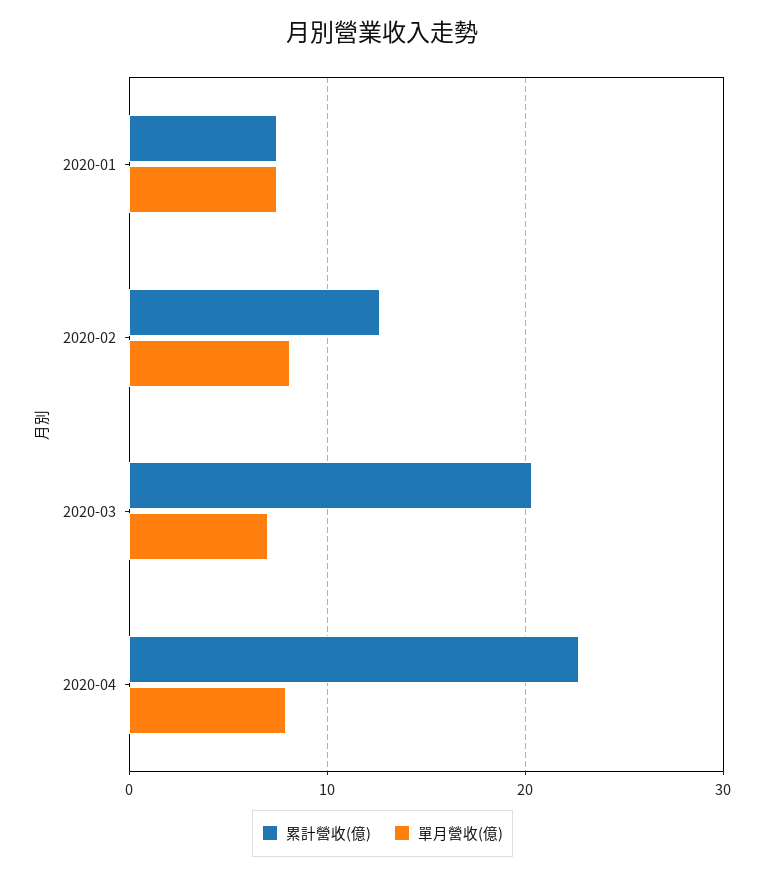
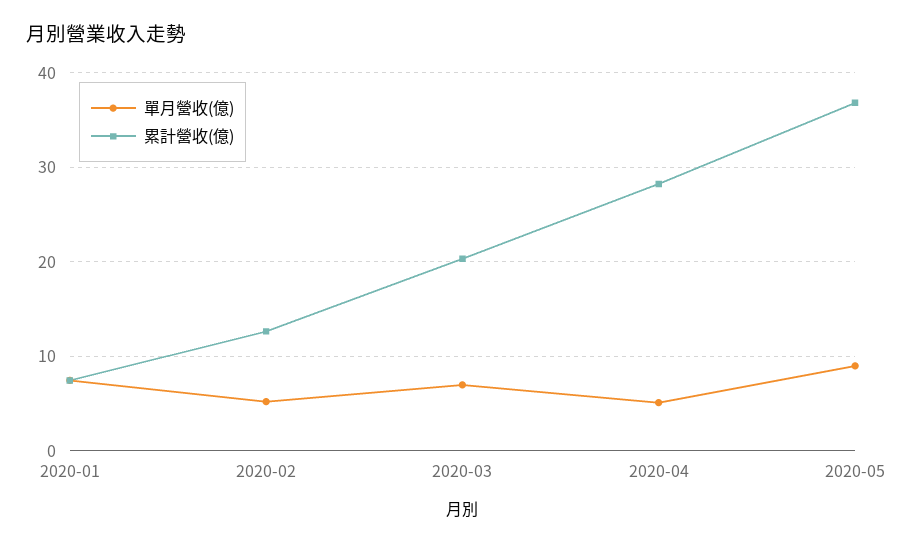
單月營收(億), 2020-02: 8 -> 5
累計營收(億), 2020-04: 23 -> 28
單月營收(億), 2020-04: 8 -> 5
單月營收(億), 2020-05: none -> 9
累計營收(億), 2020-05: none -> 37

